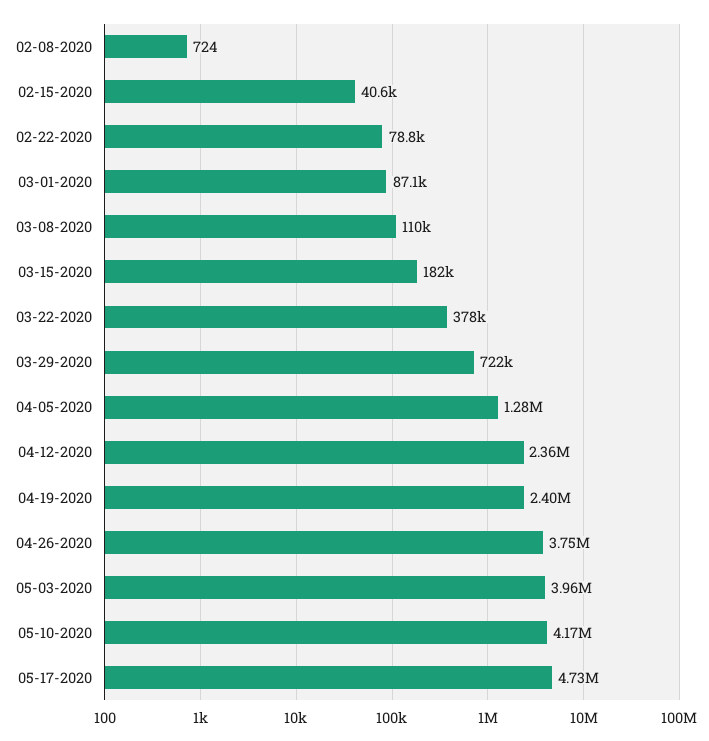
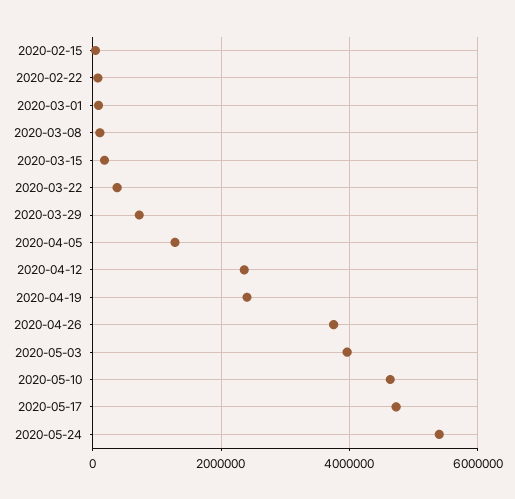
02-08-2020: 724 -> none
05-10-2020: 4170000 -> 4600000
2020-05-24: none -> 5400000

